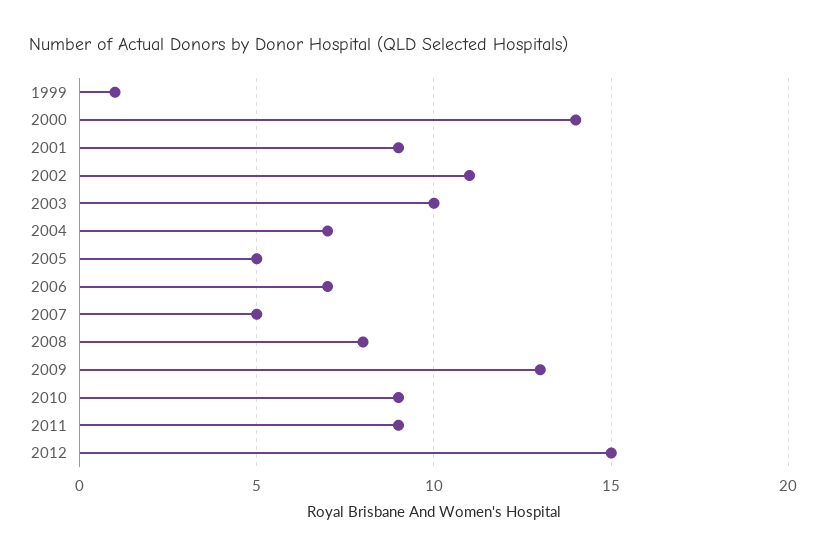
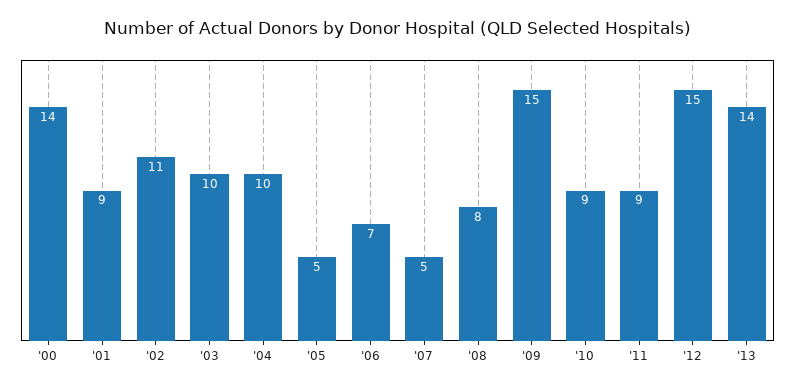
1999: 1 -> none
2004: 7 -> 10
2009: 13 -> 15
'13: none -> 14

